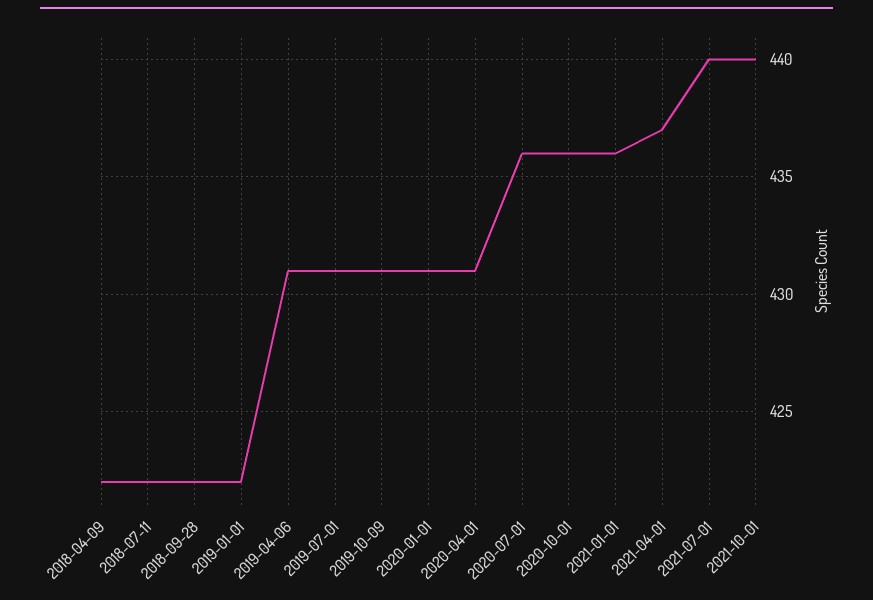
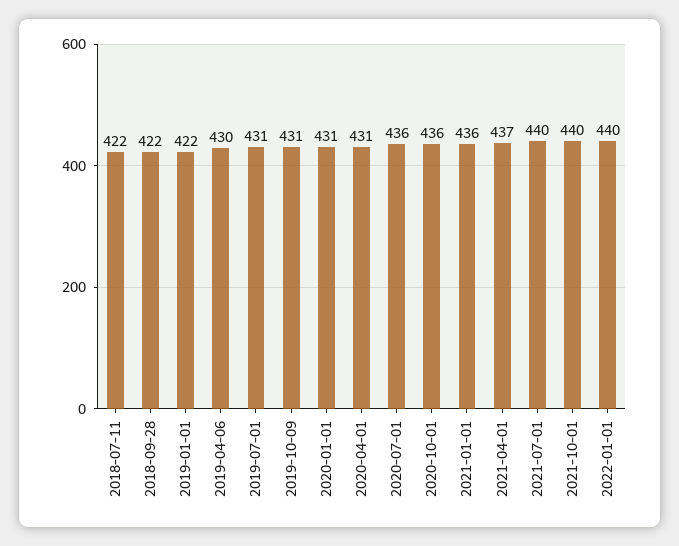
2018-04-09: 422 -> none
2019-04-06: 431 -> 430
2022-01-01: none -> 440

